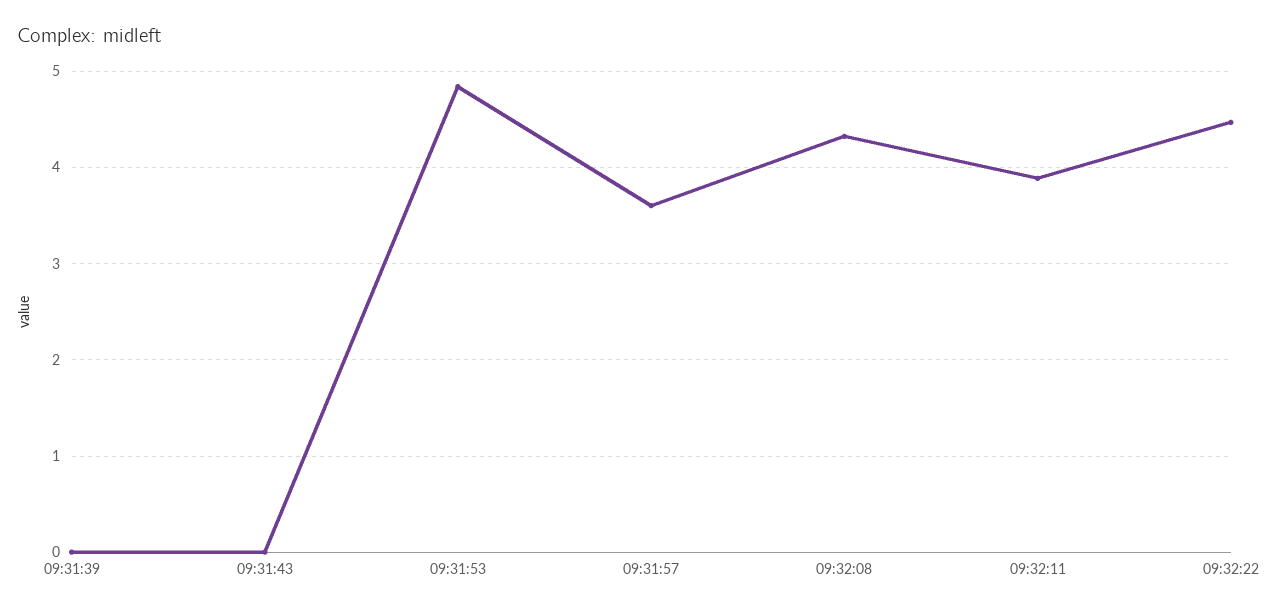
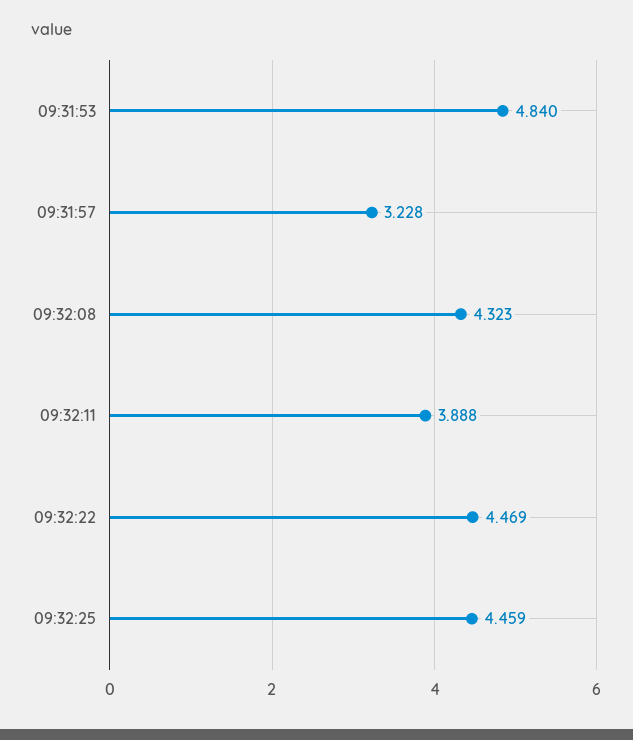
09:31:39: 0 -> none
09:31:43: 0 -> none
09:31:57: 3.6 -> 3.228
09:32:25: none -> 4.459

